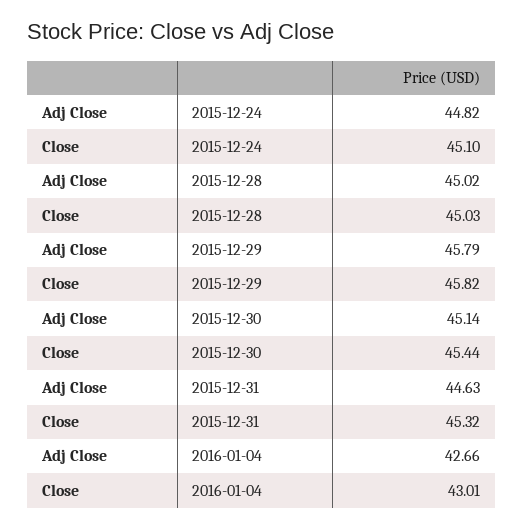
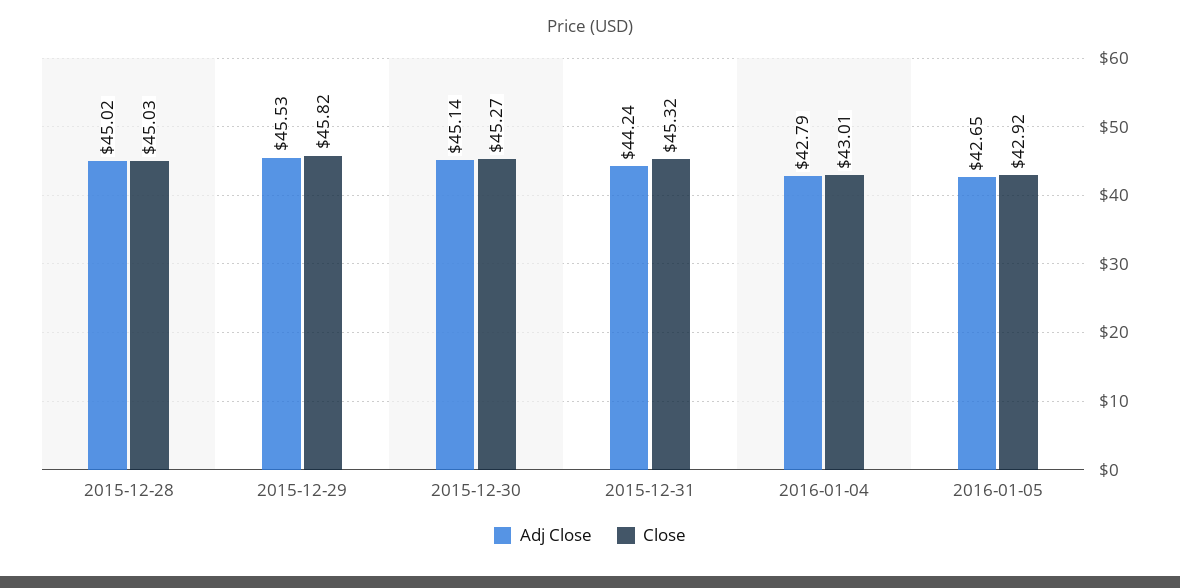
Adj Close, 2015-12-24: 44.82 -> none
Close, 2015-12-24: 45.1 -> none
Adj Close, 2015-12-29: 45.79 -> 45.53
Close, 2015-12-30: 45.44 -> 45.27
Adj Close, 2015-12-31: 44.63 -> 44.24
Adj Close, 2016-01-04: 42.66 -> 42.79
Adj Close, 2016-01-05: none -> 42.65
Close, 2016-01-05: none -> 42.92

